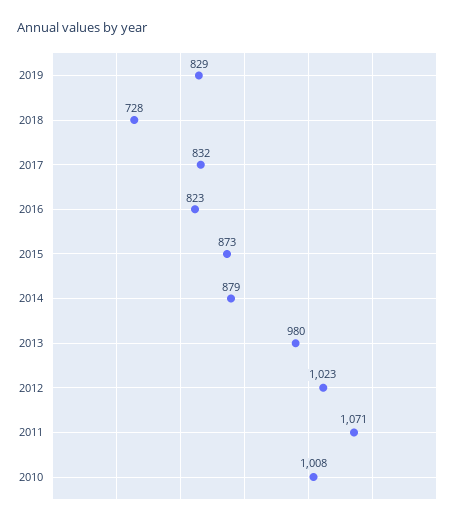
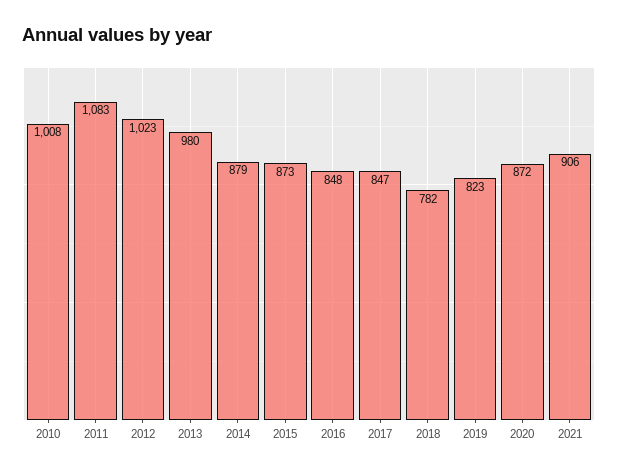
2019: 829 -> 823
2018: 728 -> 782
2017: 832 -> 847
2016: 823 -> 848
2011: 1071 -> 1083
2020: none -> 872
2021: none -> 906

